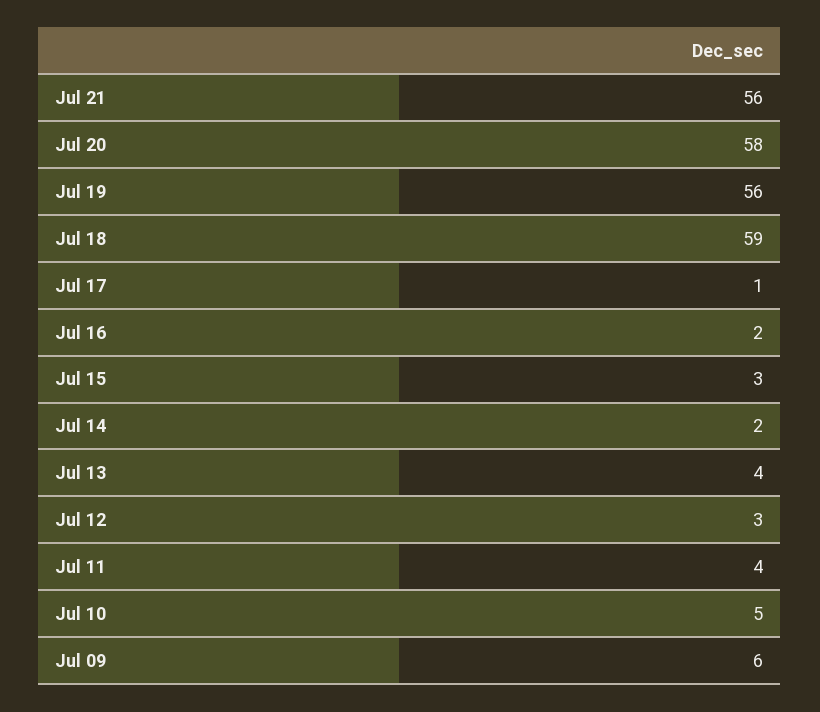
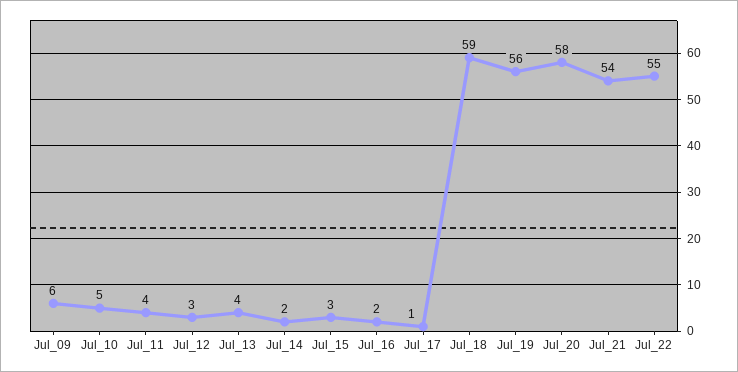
Jul 21: 56 -> 54
Jul_22: none -> 55

